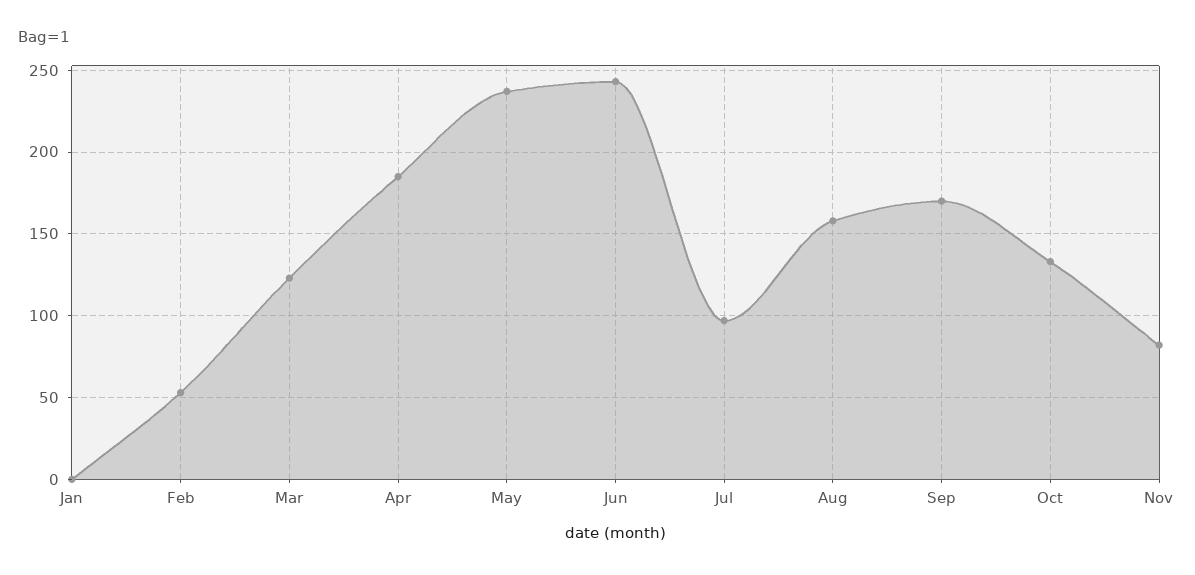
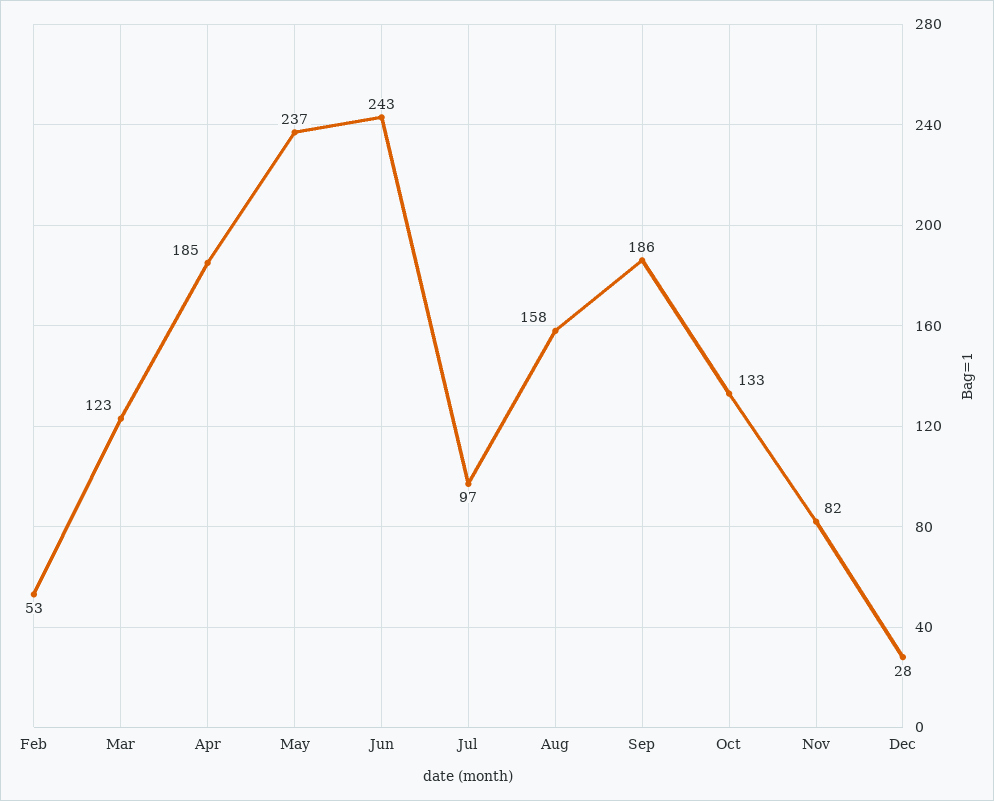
Jan: 0 -> none
Sep: 170 -> 186
Dec: none -> 28

